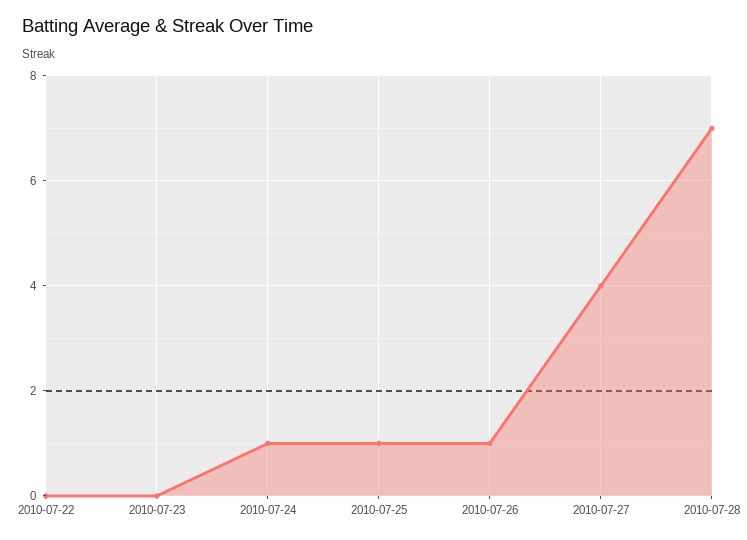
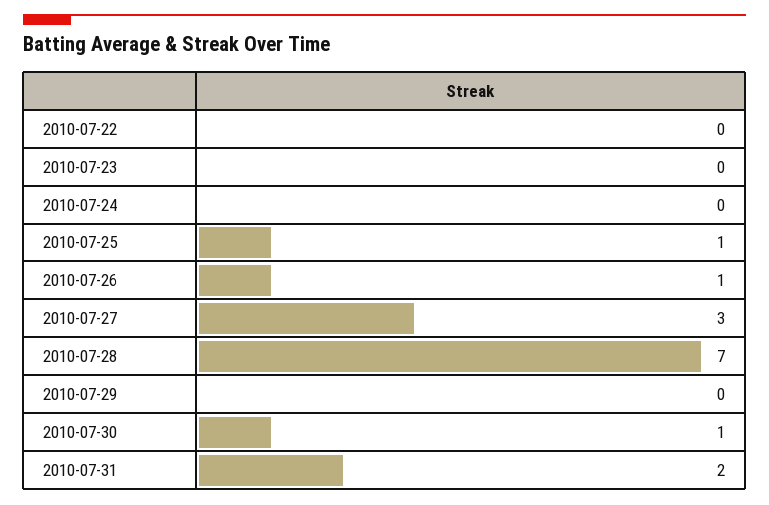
2010-07-24: 1 -> 0
2010-07-27: 4 -> 3
2010-07-29: none -> 0
2010-07-30: none -> 1
2010-07-31: none -> 2

